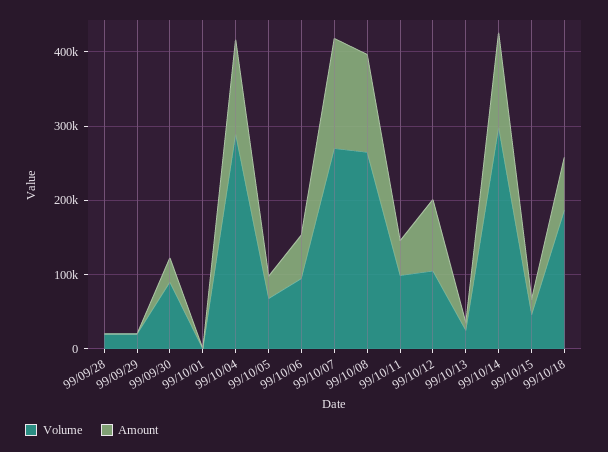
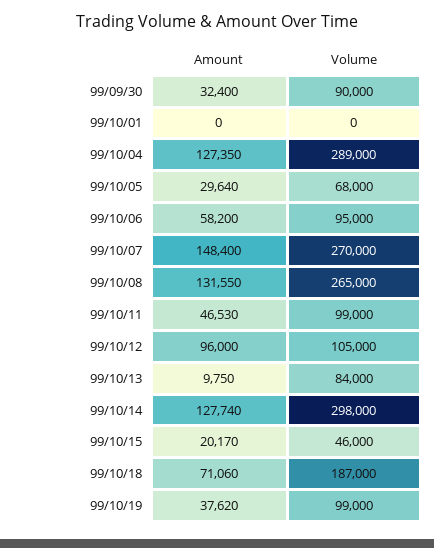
Volume, 99/09/28: 20000 -> none
Amount, 99/09/28: 0 -> none
Volume, 99/09/29: 20000 -> none
Amount, 99/09/29: 0 -> none
Volume, 99/10/13: 20000 -> 84000
Amount, 99/10/19: none -> 37620
Volume, 99/10/19: none -> 99000

